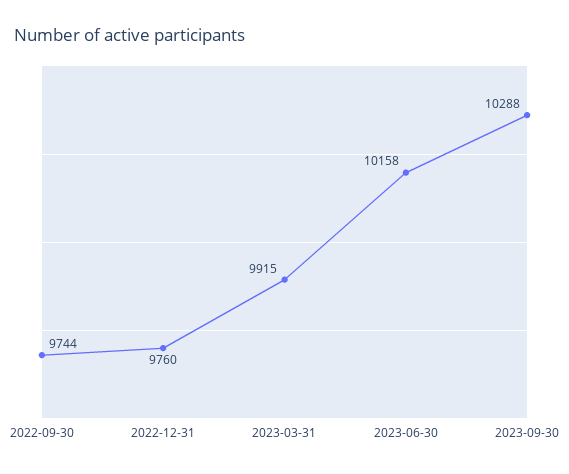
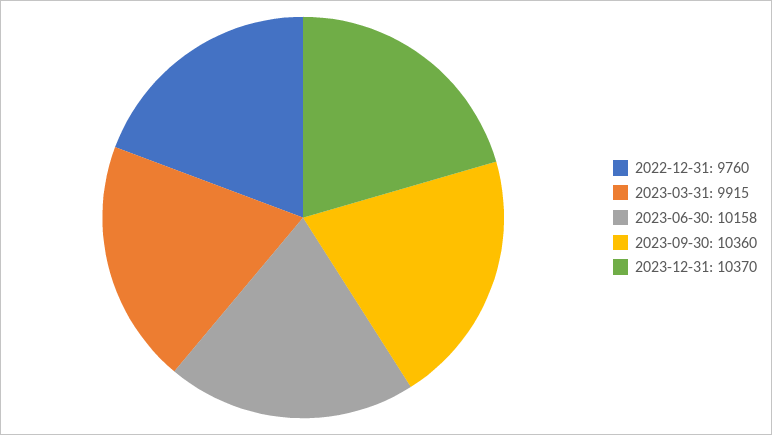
2022-09-30: 9744 -> none
2023-09-30: 10288 -> 10360
2023-12-31: none -> 10370

